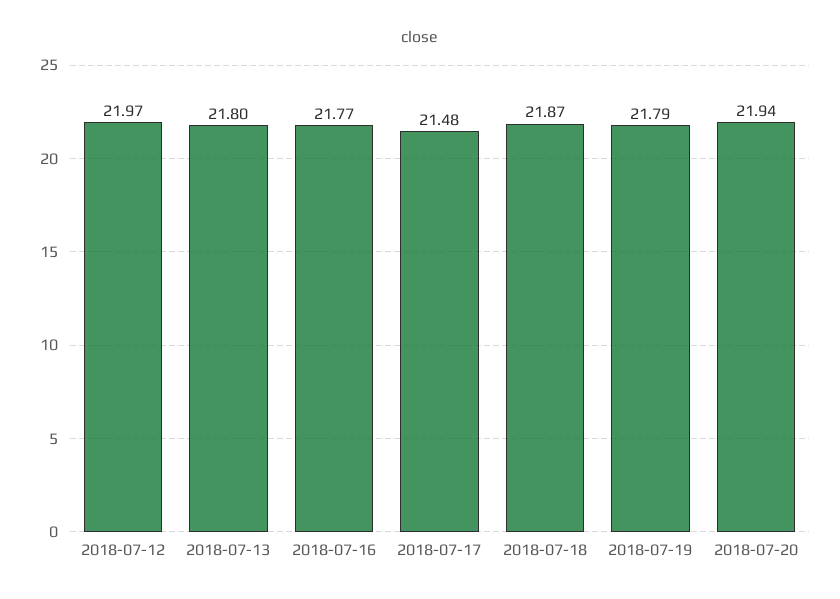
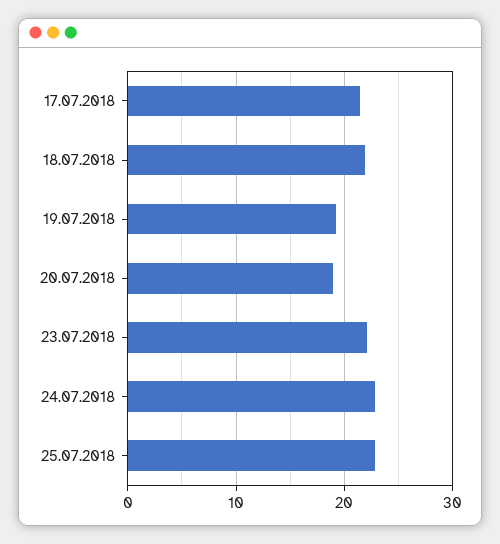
2018-07-12: 21.97 -> none
2018-07-13: 21.8 -> none
2018-07-16: 21.77 -> none
2018-07-19: 21.79 -> 19
2018-07-20: 21.94 -> 19
23.07.2018: none -> 22
24.07.2018: none -> 23
25.07.2018: none -> 23

